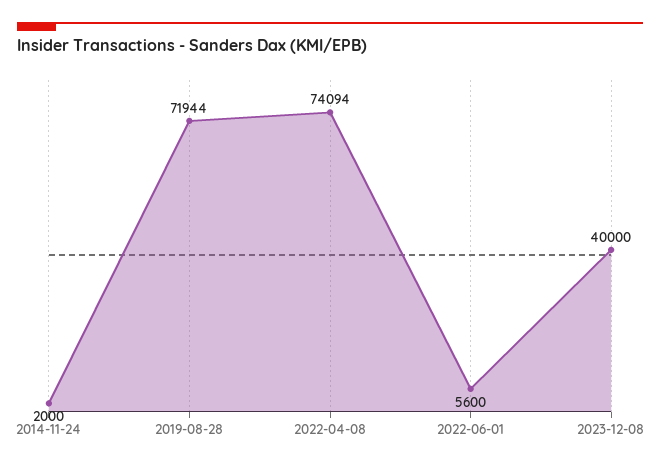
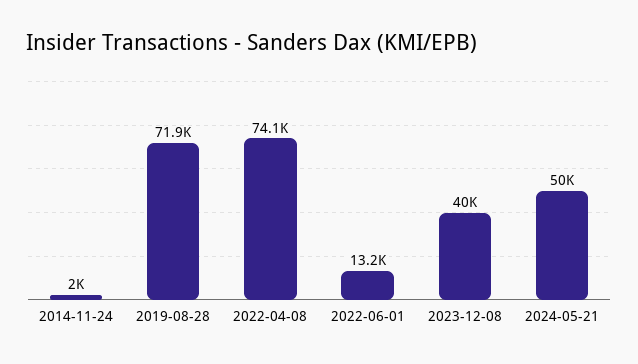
2022-06-01: 5600 -> 13200
2024-05-21: none -> 50000

